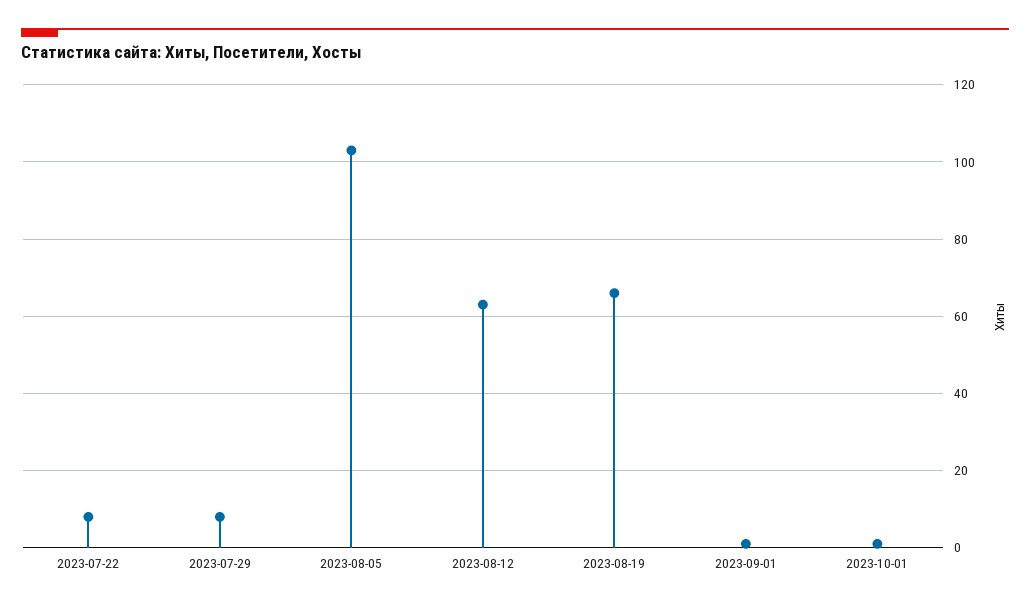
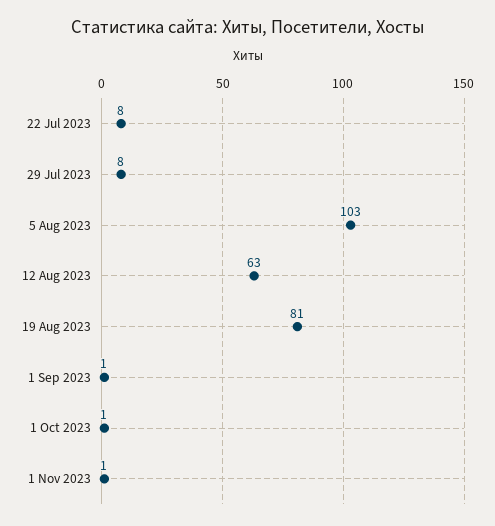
2023-08-19: 65 -> 81
1 Nov 2023: none -> 1

